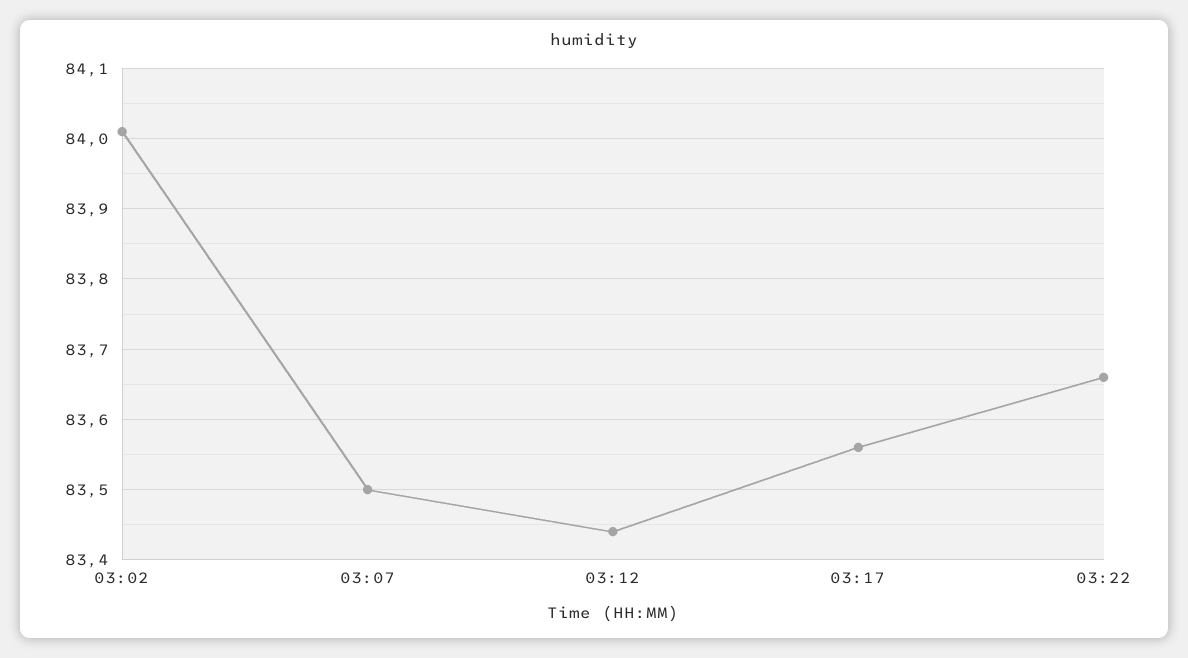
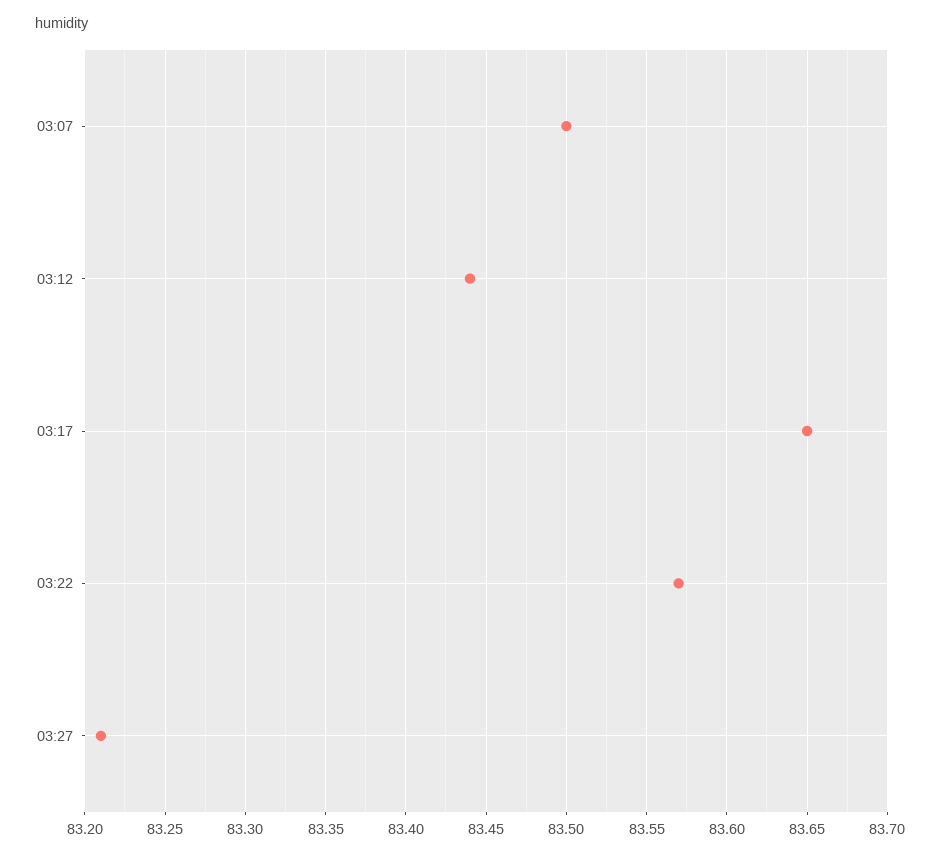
03:02: 84.01 -> none
03:17: 83.56 -> 83.65
03:22: 83.66 -> 83.57
03:27: none -> 83.21

